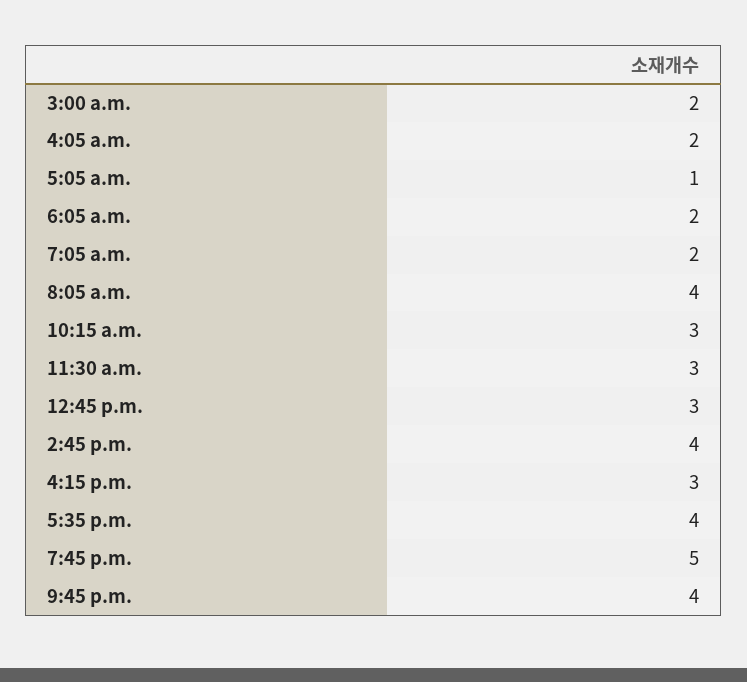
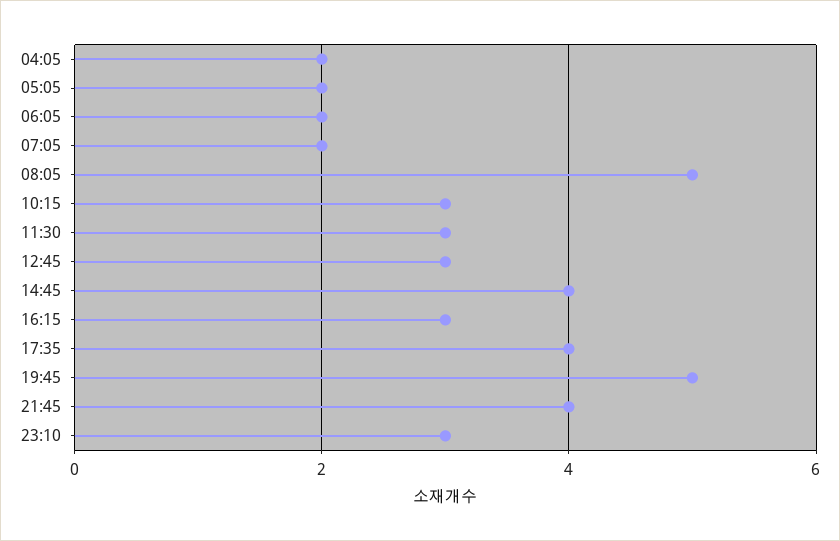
3:00 a.m.: 2 -> none
5:05 a.m.: 1 -> 2
8:05 a.m.: 4 -> 5
23:10: none -> 3

